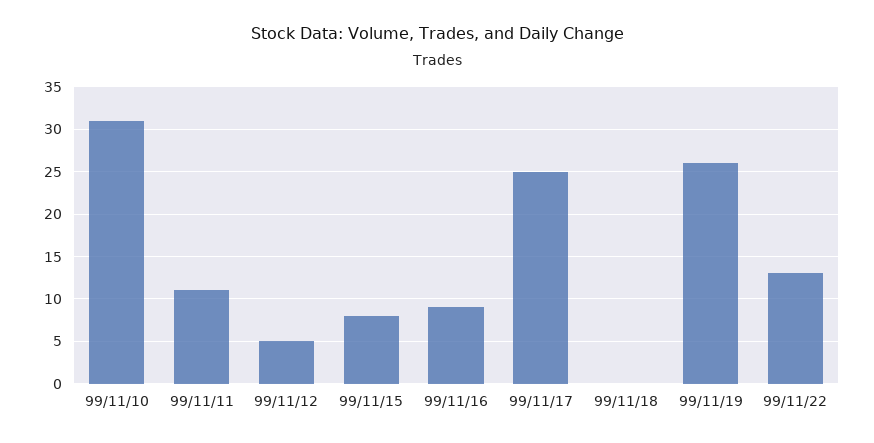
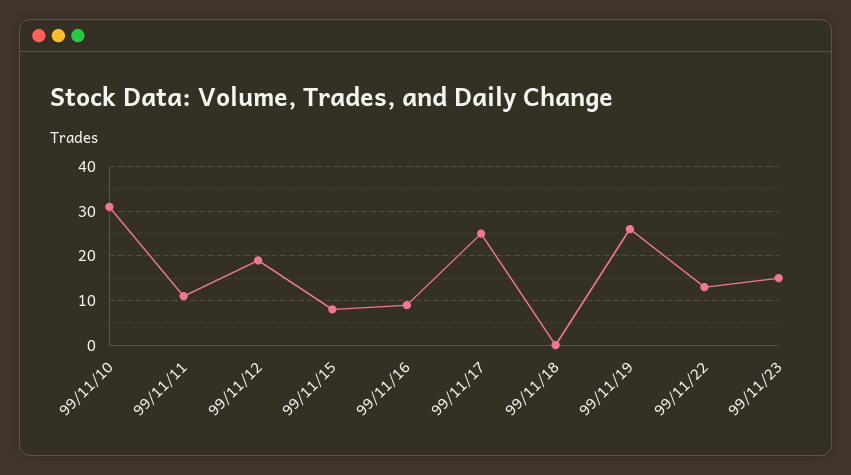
99/11/12: 5 -> 20
99/11/23: none -> 15

